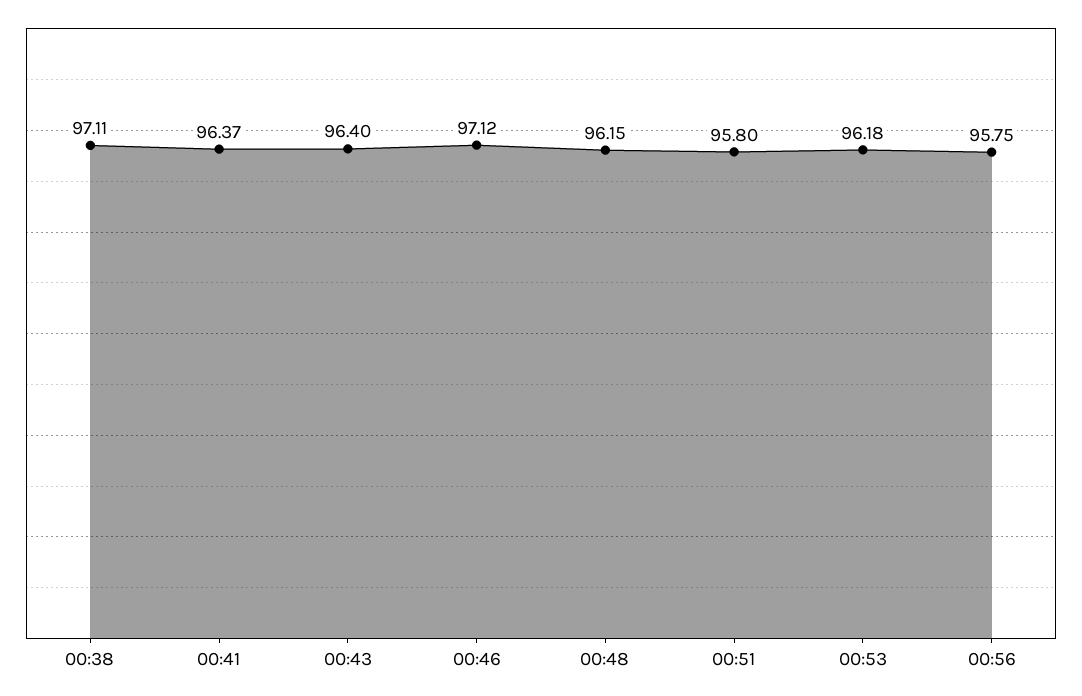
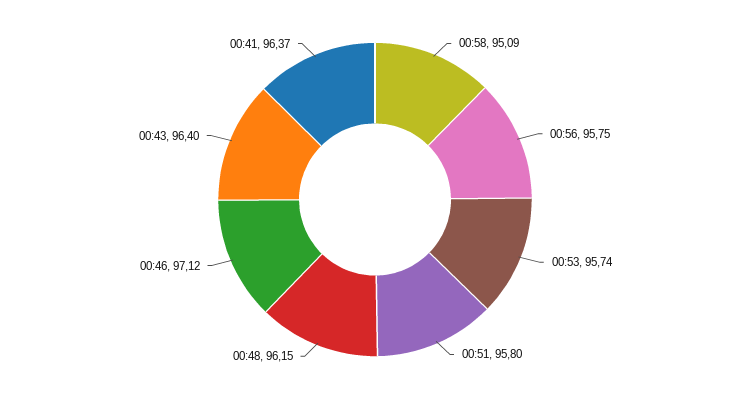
00:38: 97.11 -> none
00:53: 96.18 -> 95.74
00:58: none -> 95.09

